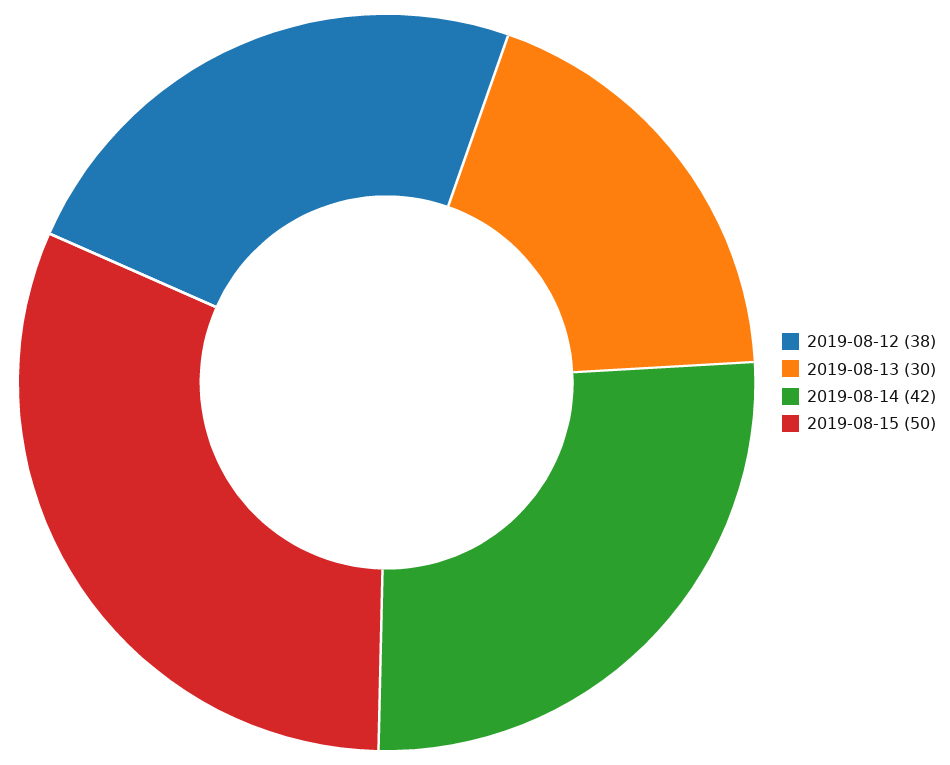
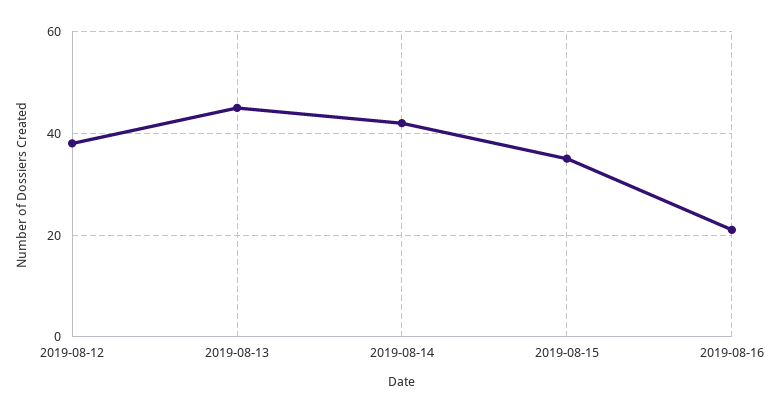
2019-08-13: 30 -> 45
2019-08-15: 50 -> 35
2019-08-16: none -> 20

